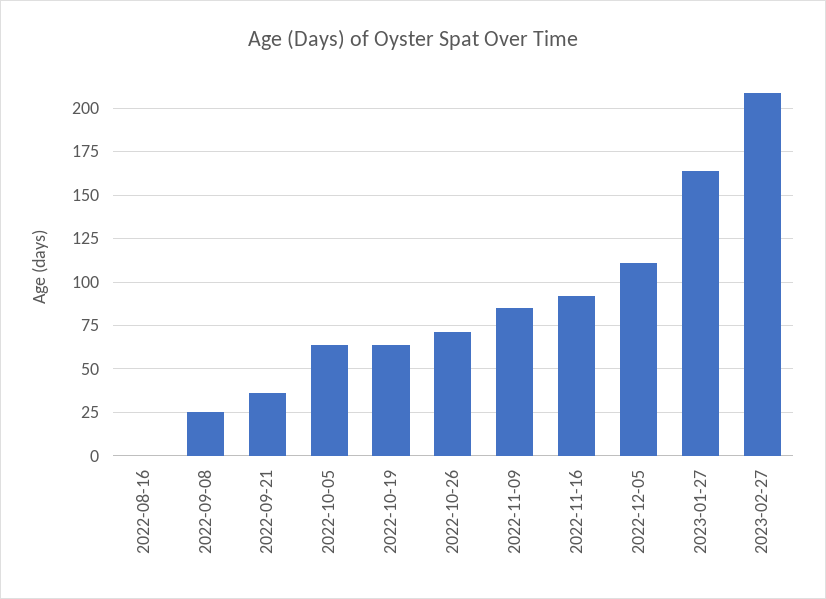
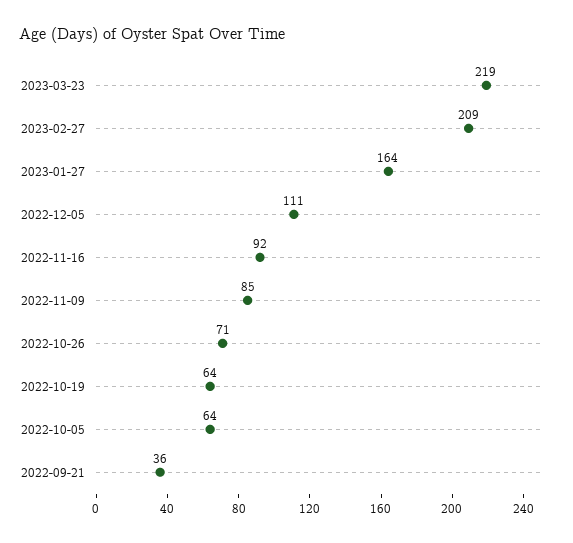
2022-08-16: 0 -> none
2022-09-08: 25 -> none
2023-03-23: none -> 219

